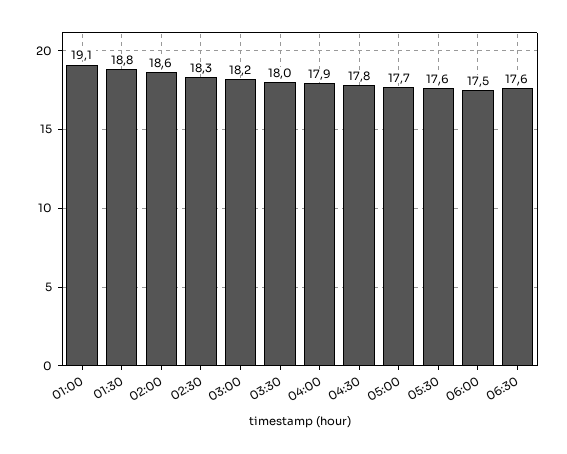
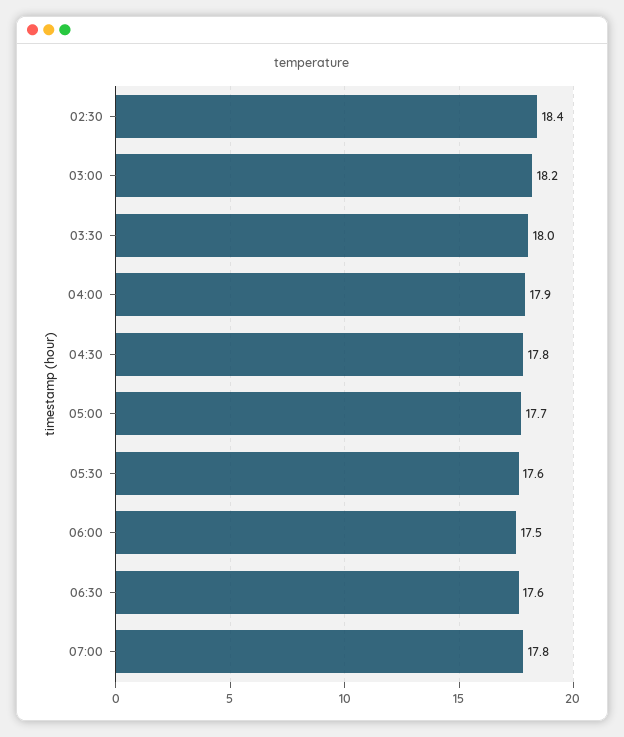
01:00: 19.1 -> none
01:30: 18.8 -> none
02:00: 18.6 -> none
02:30: 18.3 -> 18.4
07:00: none -> 17.8

